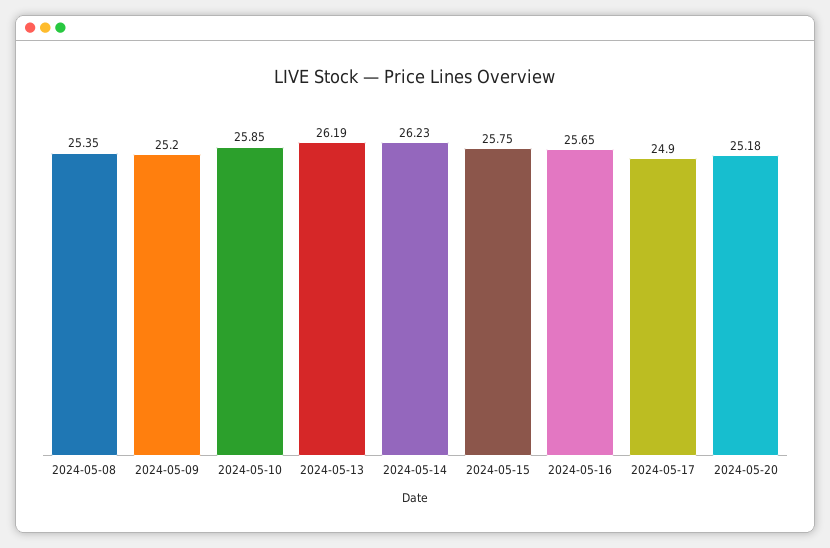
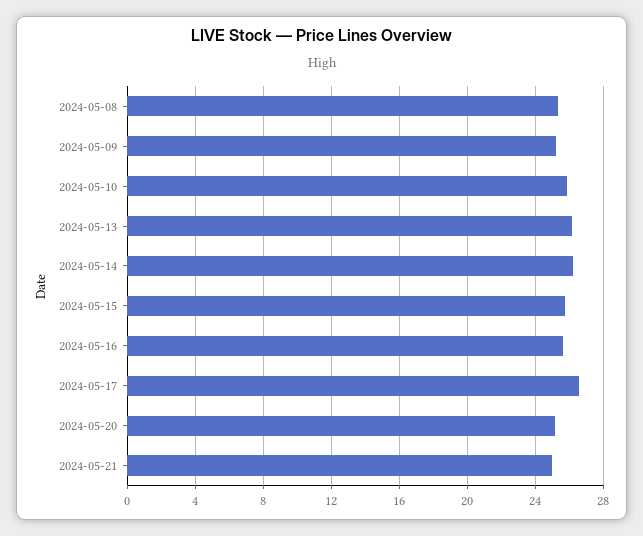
2024-05-17: 24.9 -> 26.5
2024-05-21: none -> 25

